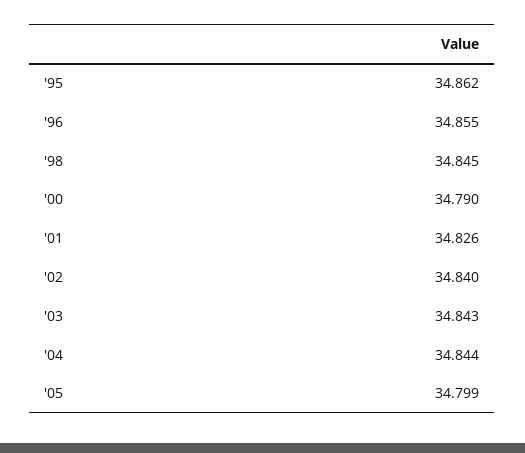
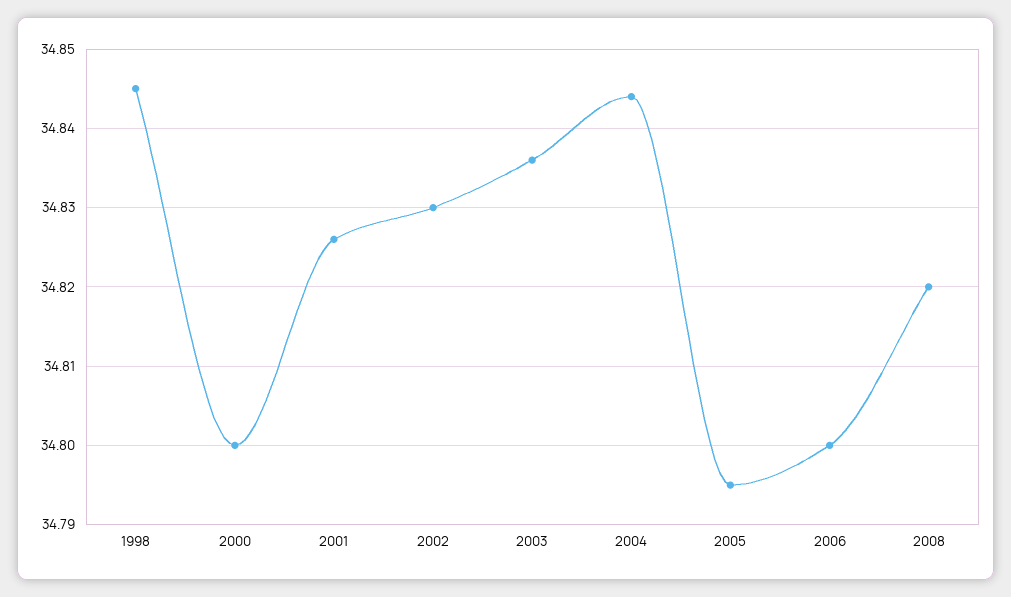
'95: 34.862 -> none
'96: 34.855 -> none
'00: 34.79 -> 34.8
'02: 34.84 -> 34.83
'03: 34.843 -> 34.836
'05: 34.799 -> 34.795
2006: none -> 34.8
2008: none -> 34.82

